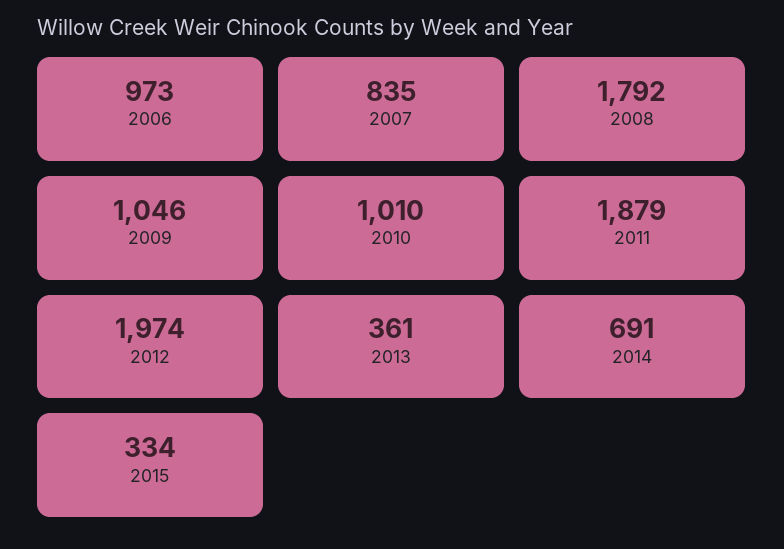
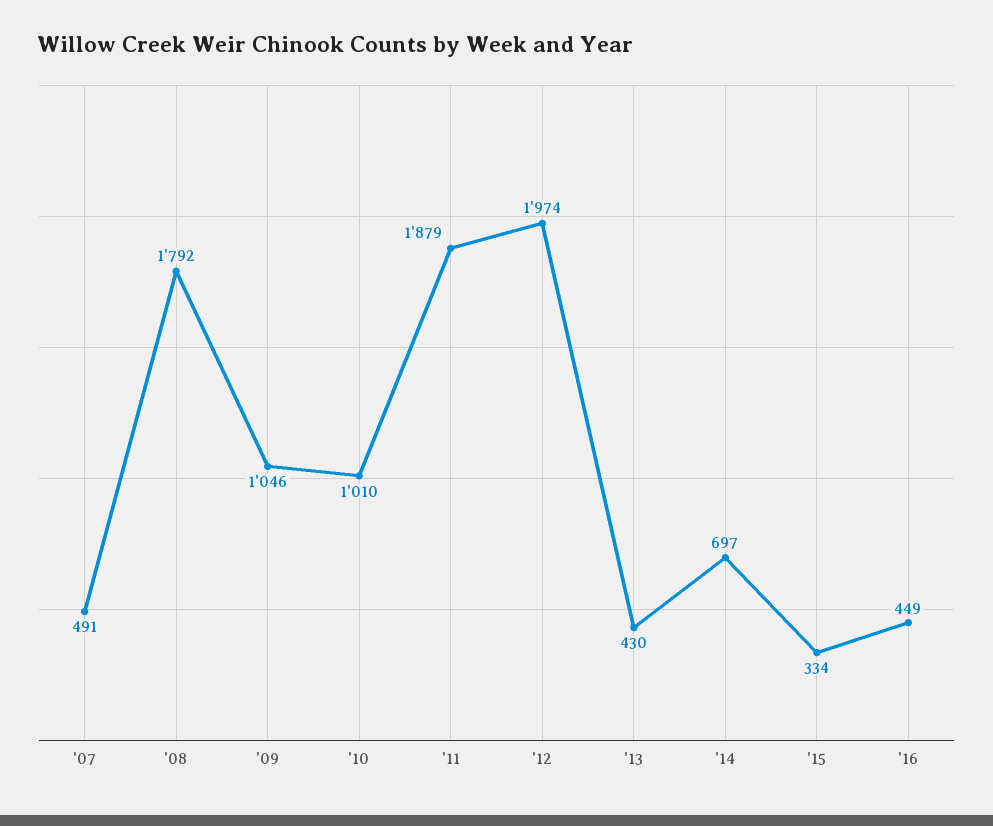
2006: 973 -> none
2007: 835 -> 491
2013: 361 -> 430
2014: 691 -> 697
'16: none -> 449

